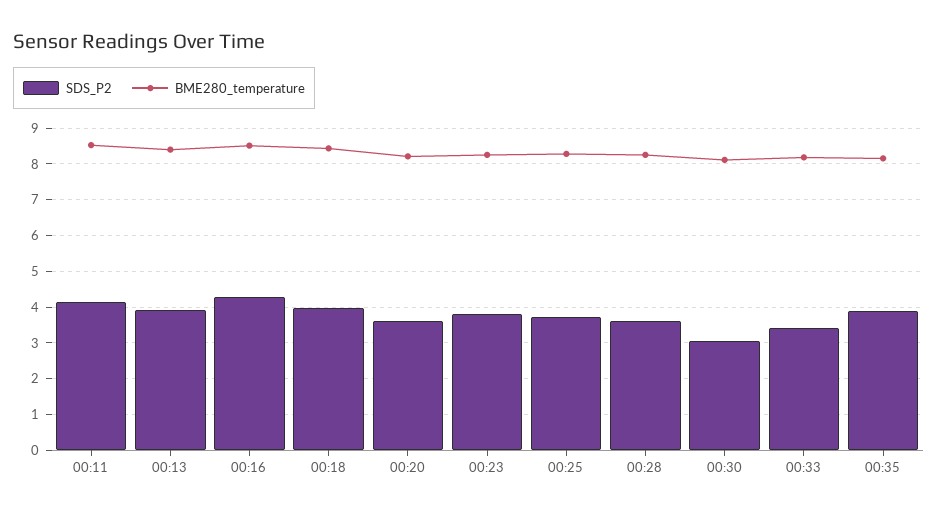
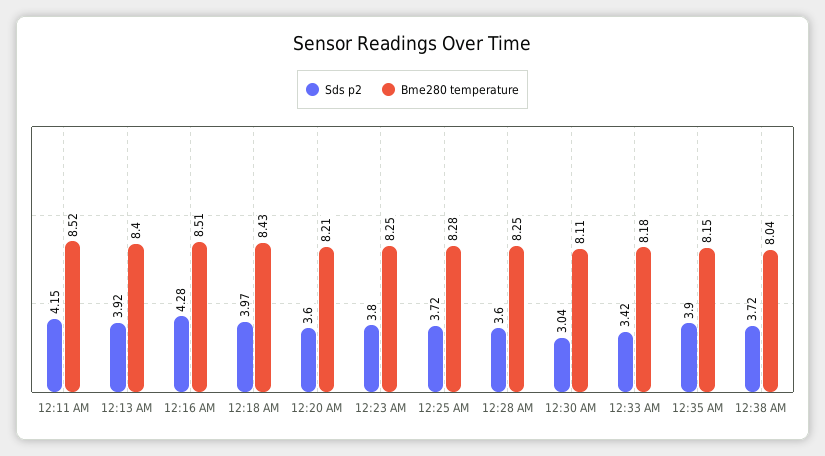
SDS_P2, 12:38 AM: none -> 3.72
BME280_temperature, 12:38 AM: none -> 8.04

